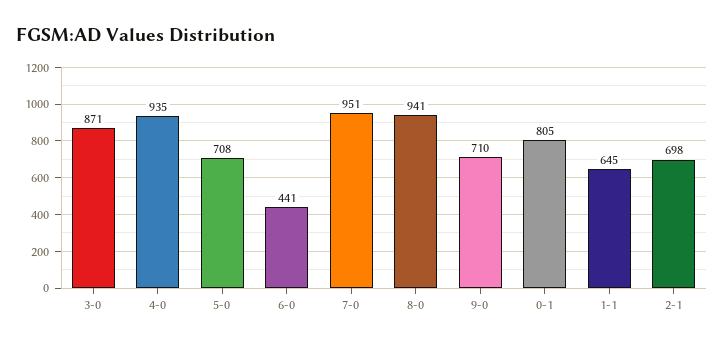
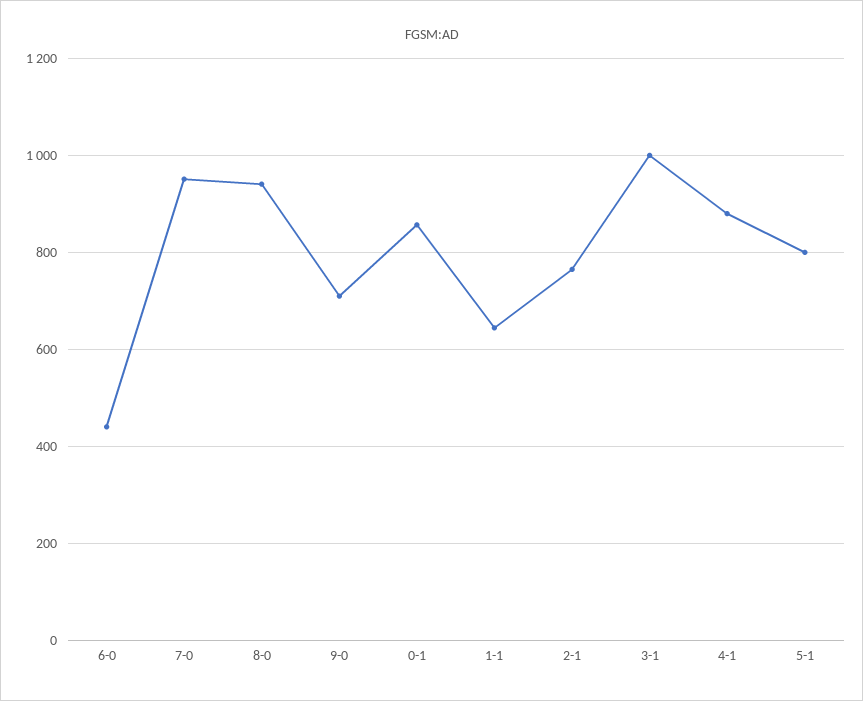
3-0: 871 -> none
4-0: 935 -> none
5-0: 708 -> none
0-1: 805 -> 860
2-1: 698 -> 760
3-1: none -> 1000
4-1: none -> 880
5-1: none -> 800

